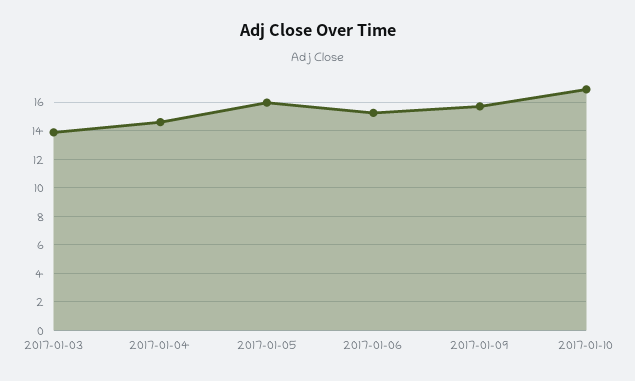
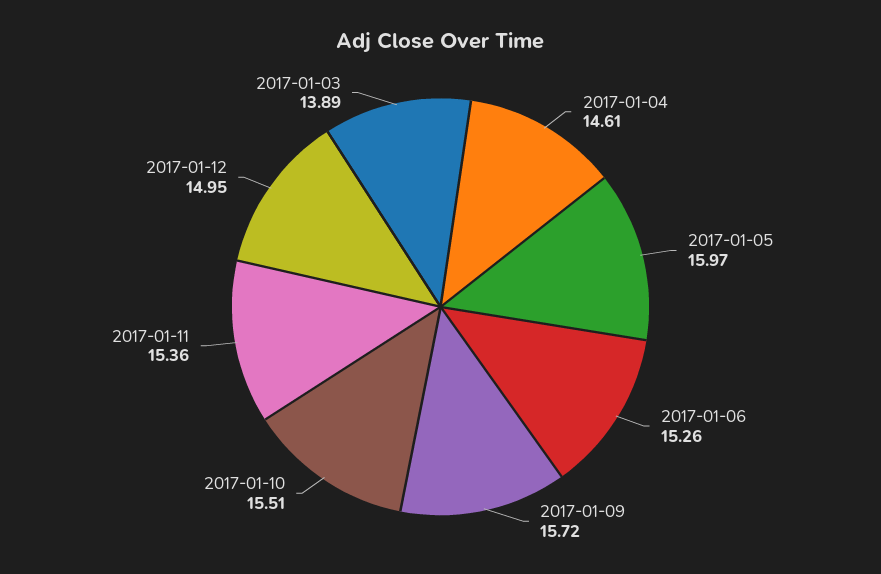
2017-01-10: 17 -> 15.51
2017-01-11: none -> 15.36
2017-01-12: none -> 14.95

